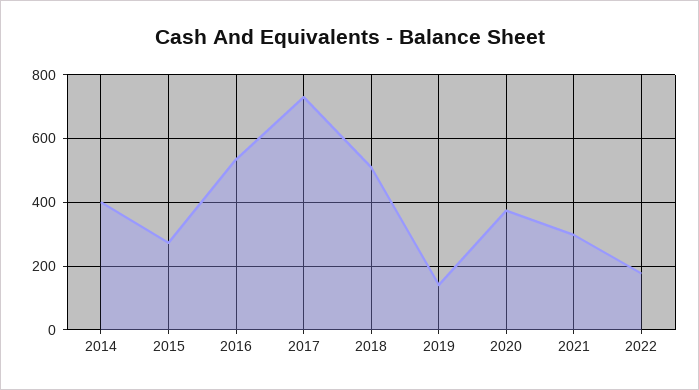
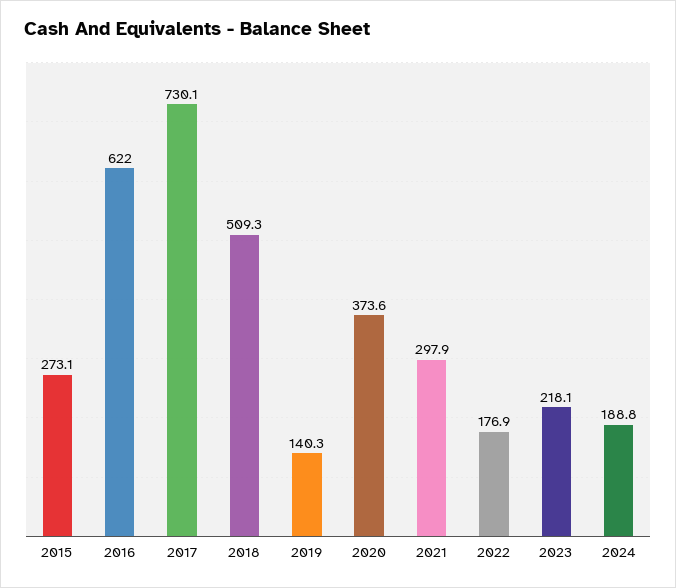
2014: 400 -> none
2016: 540 -> 622
2023: none -> 218.1
2024: none -> 188.8

